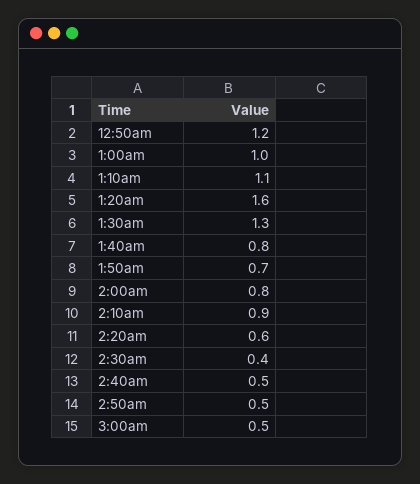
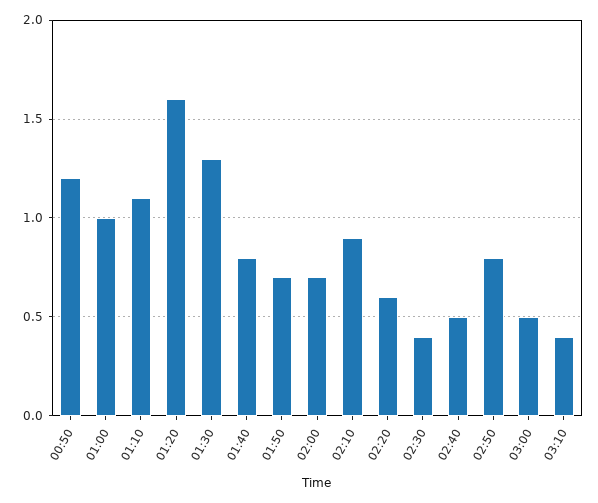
2:00am: 0.8 -> 0.7
2:50am: 0.5 -> 0.8
03:10: none -> 0.4

